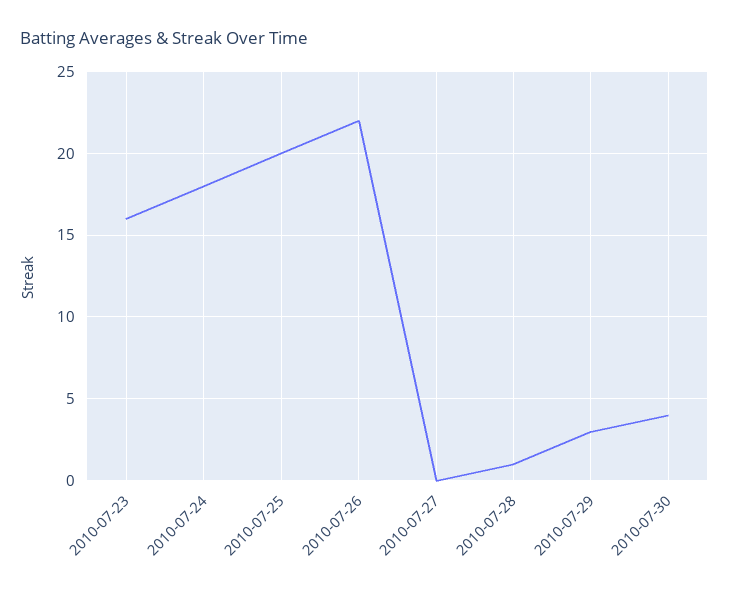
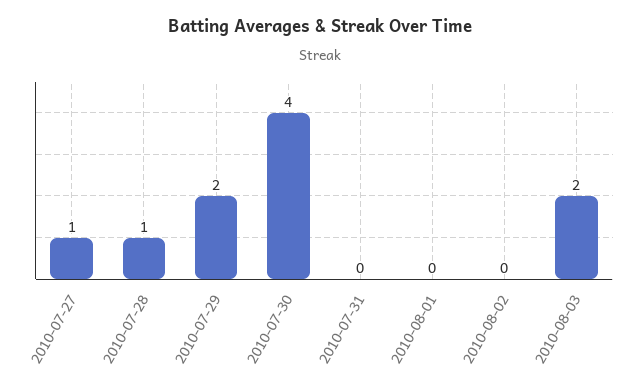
2010-07-23: 16 -> none
2010-07-24: 18 -> none
2010-07-25: 20 -> none
2010-07-26: 22 -> none
2010-07-27: 0 -> 1
2010-07-29: 3 -> 2
2010-07-31: none -> 0
2010-08-01: none -> 0
2010-08-02: none -> 0
2010-08-03: none -> 2

